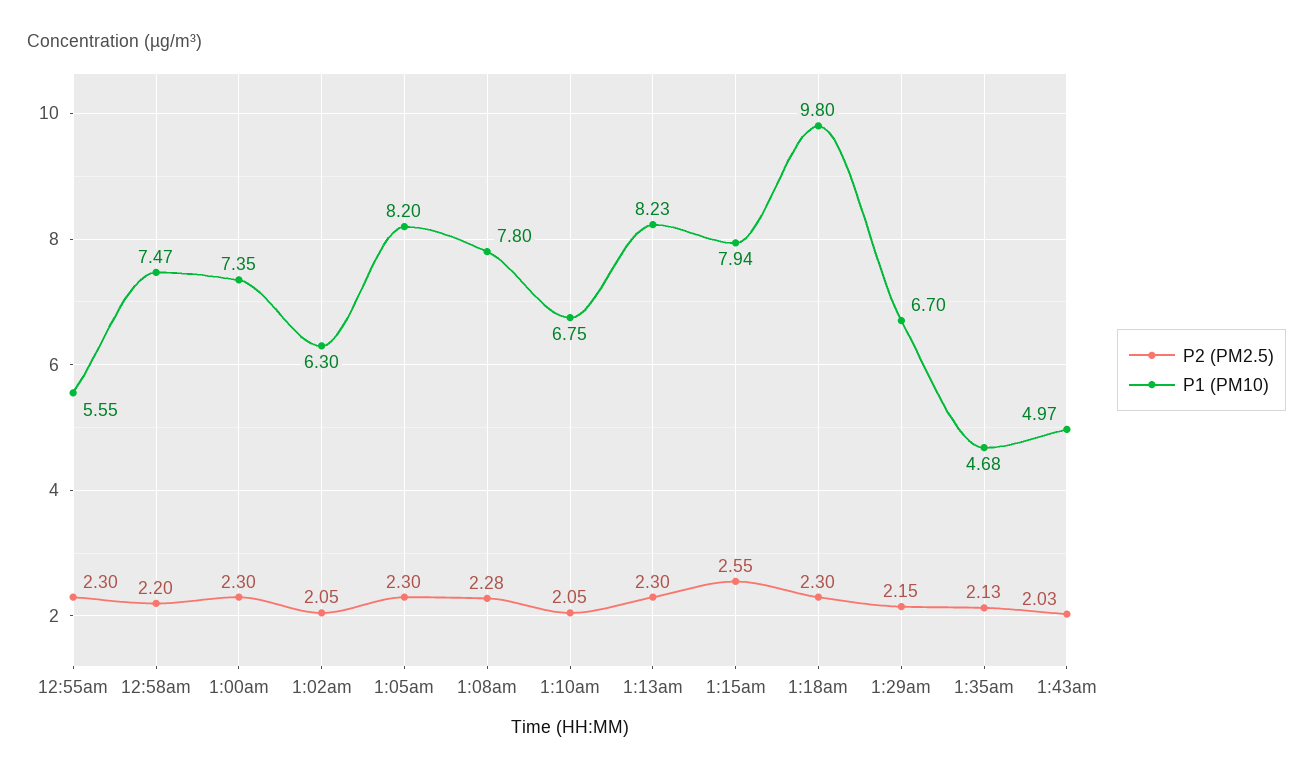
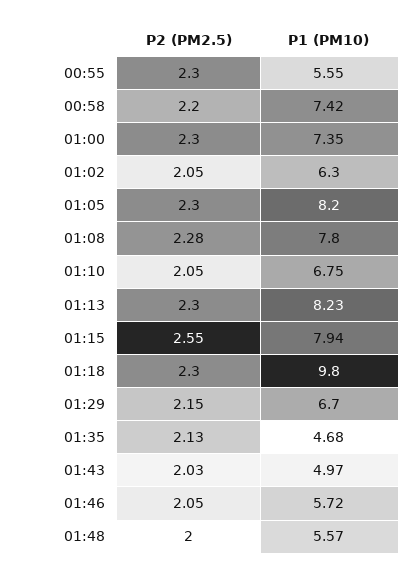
P1 (PM10), 12:58am: 7.47 -> 7.42
P2 (PM2.5), 01:46: none -> 2.05
P1 (PM10), 01:46: none -> 5.72
P2 (PM2.5), 01:48: none -> 2
P1 (PM10), 01:48: none -> 5.57

